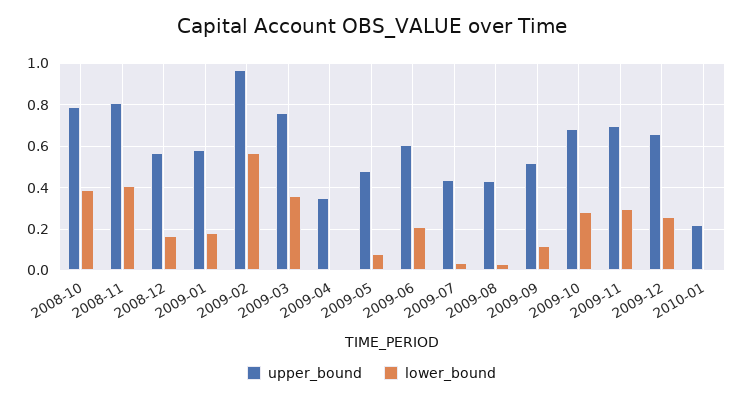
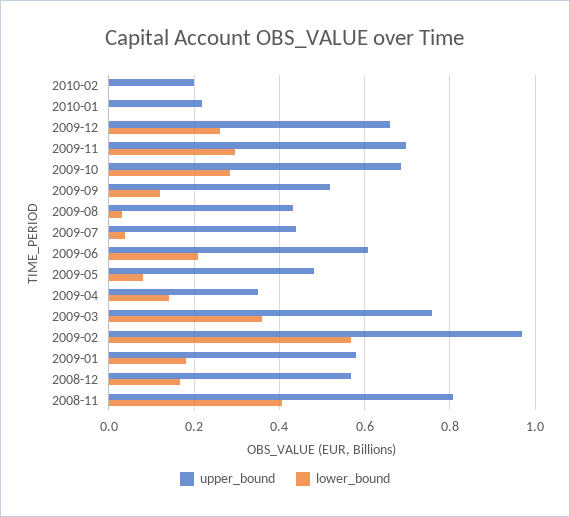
upper_bound, 2008-10: 0.8 -> none
lower_bound, 2008-10: 0.4 -> none
lower_bound, 2009-04: 0 -> 0.14
upper_bound, 2010-02: none -> 0.2
lower_bound, 2010-02: none -> 0

